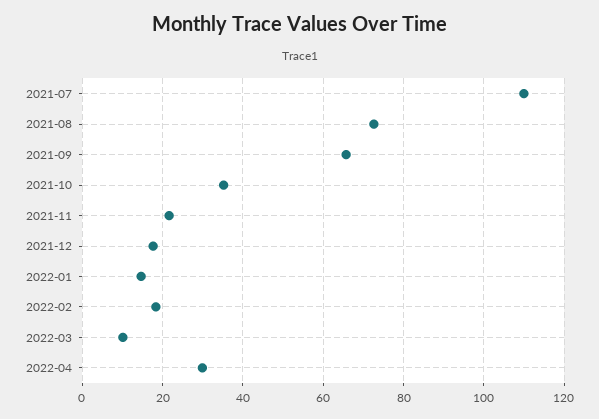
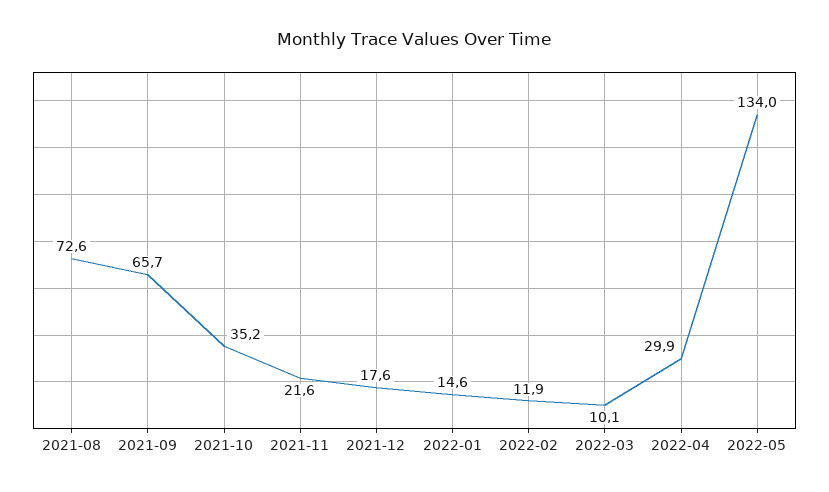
2021-07: 110 -> none
2022-02: 18 -> 11.9
2022-05: none -> 134

